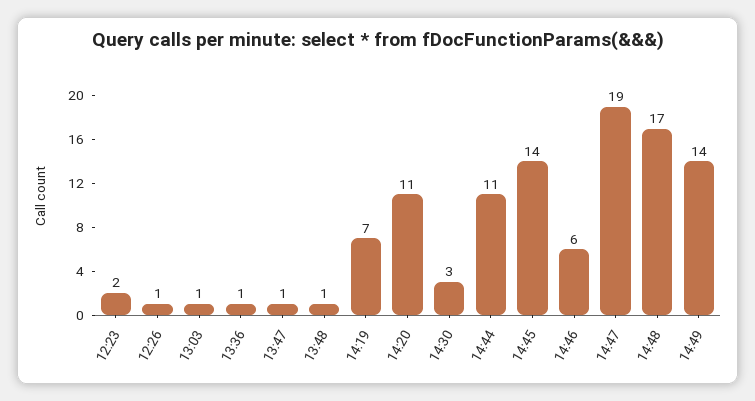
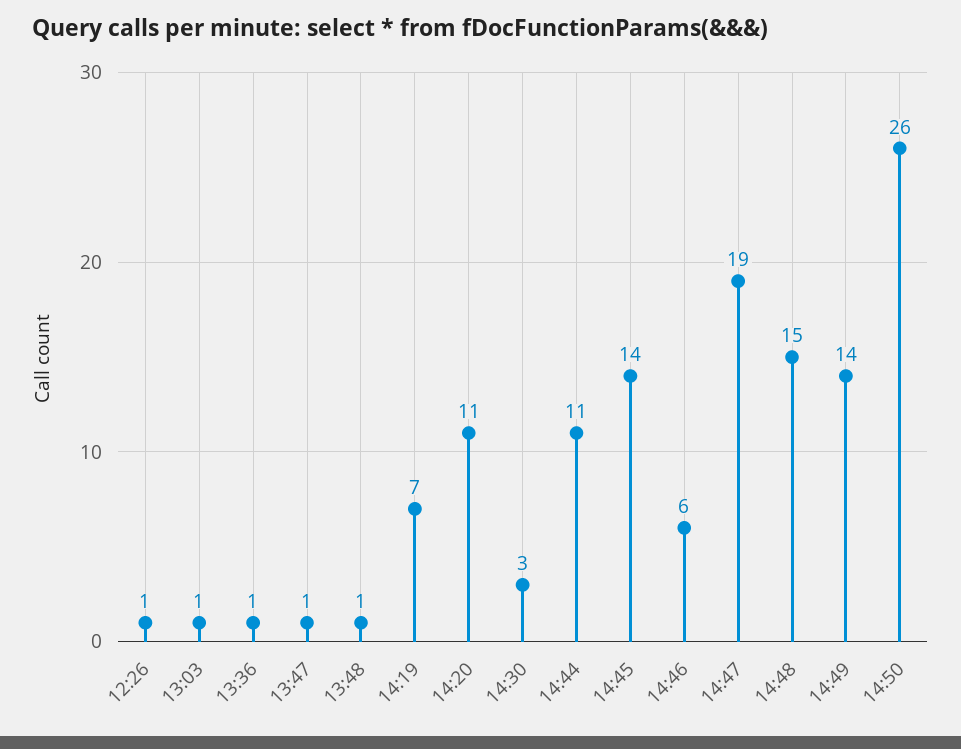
12:23: 2 -> none
14:48: 17 -> 15
14:50: none -> 26

